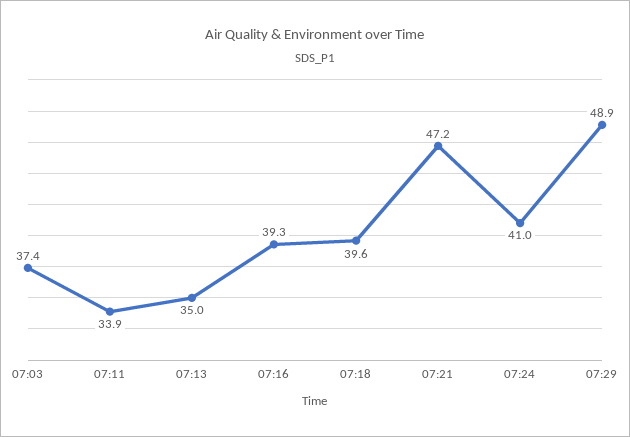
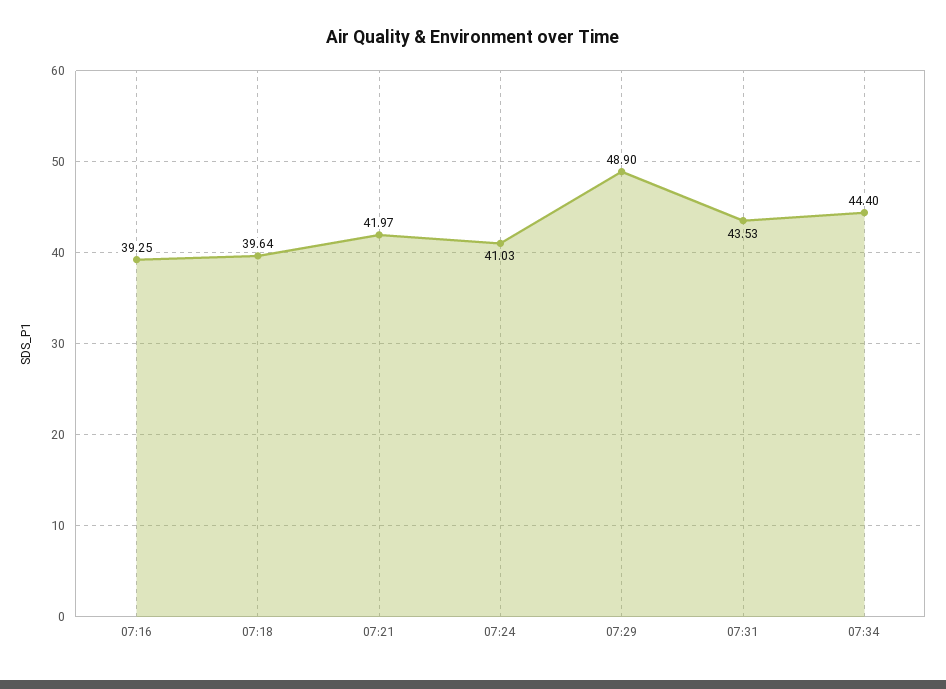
07:03: 37.4 -> none
07:11: 33.9 -> none
07:13: 35 -> none
07:21: 47.2 -> 41.97
07:31: none -> 43.53
07:34: none -> 44.4

